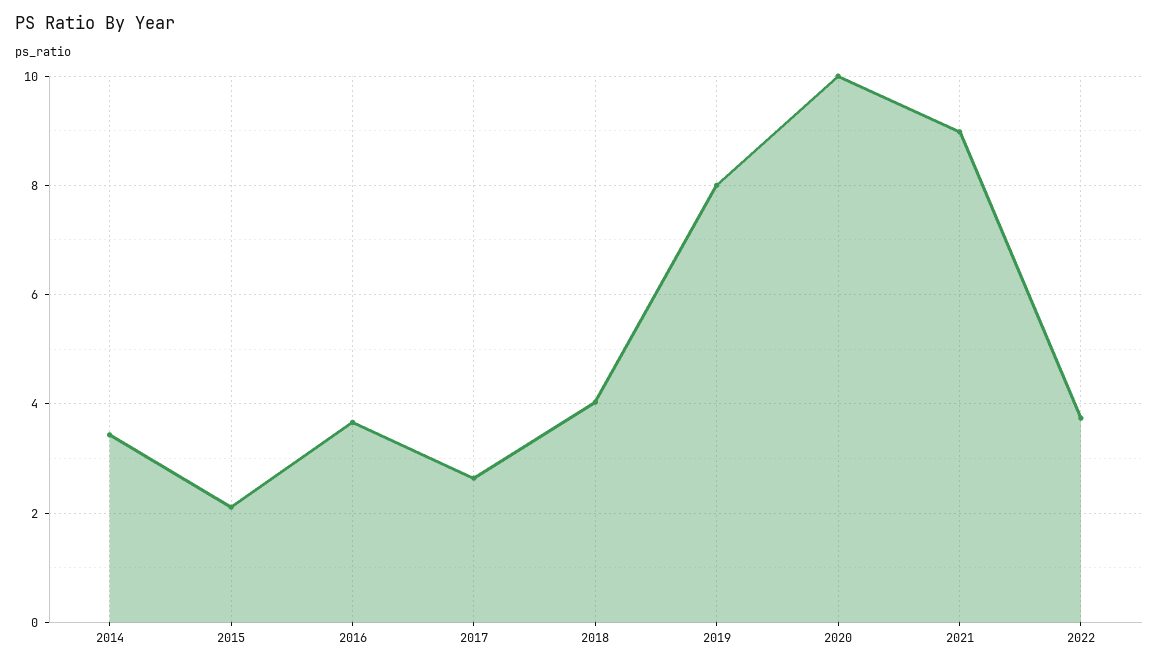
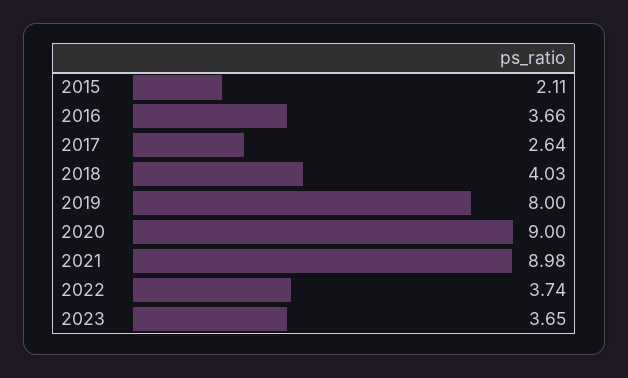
2014: 3.4 -> none
2020: 10 -> 9
2023: none -> 3.65

